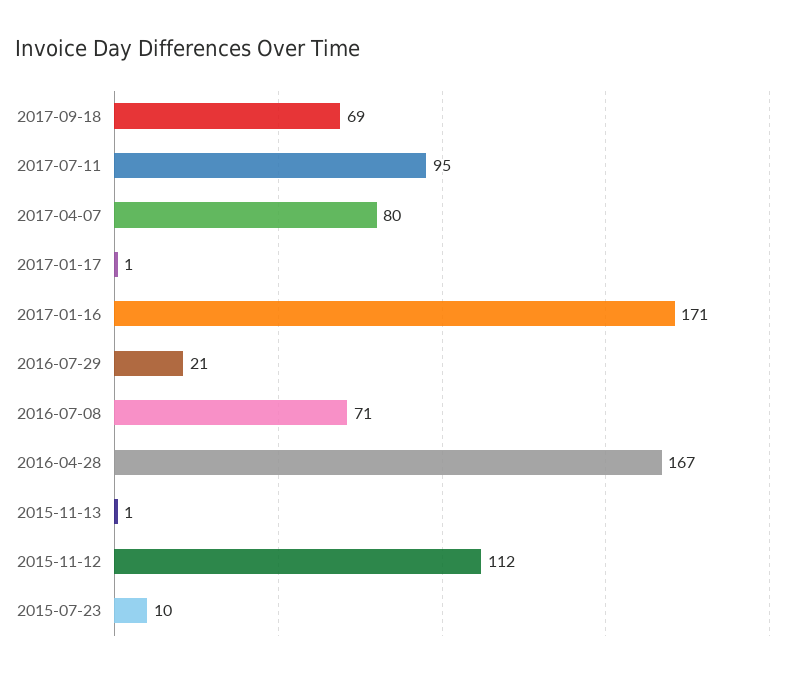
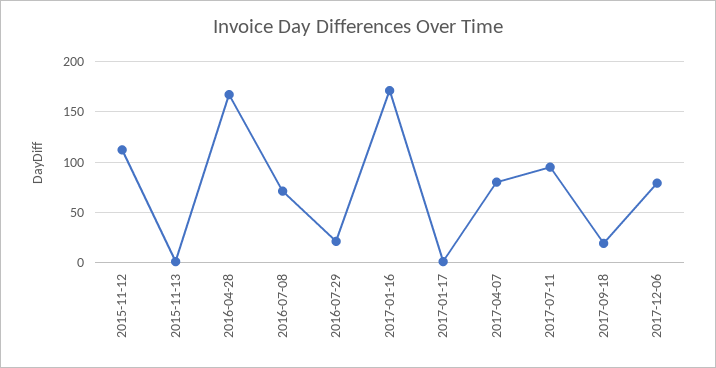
2017-09-18: 69 -> 20
2015-07-23: 10 -> none
2017-12-06: none -> 80

